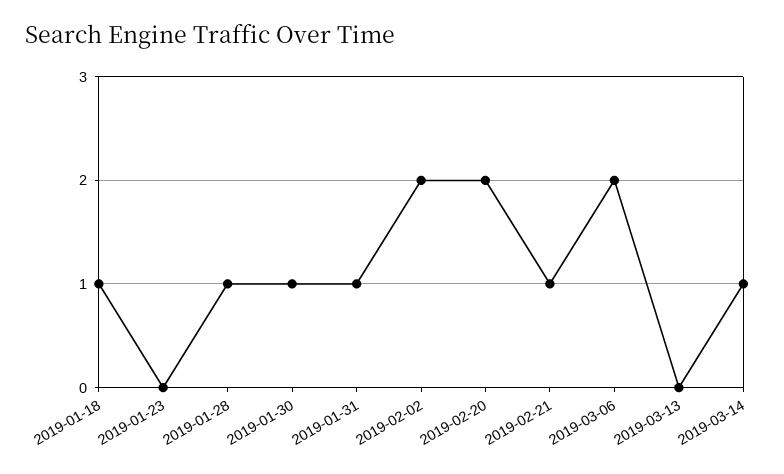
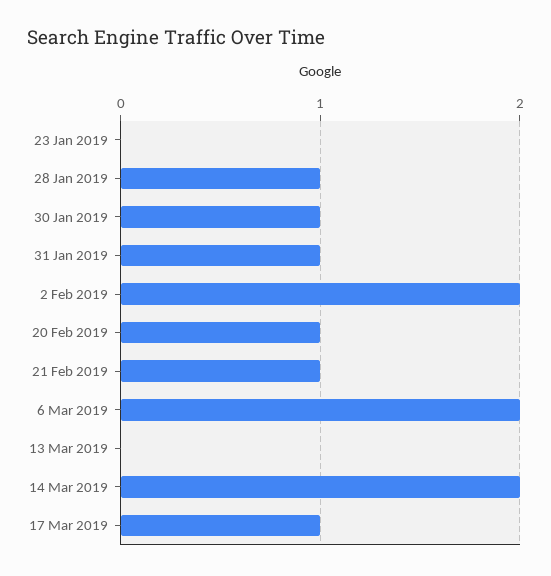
2019-01-18: 1 -> none
2019-02-20: 2 -> 1
2019-03-14: 1 -> 2
17 Mar 2019: none -> 1

